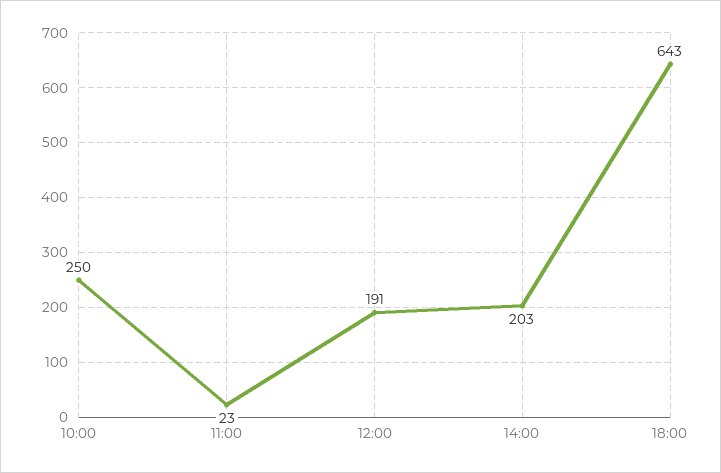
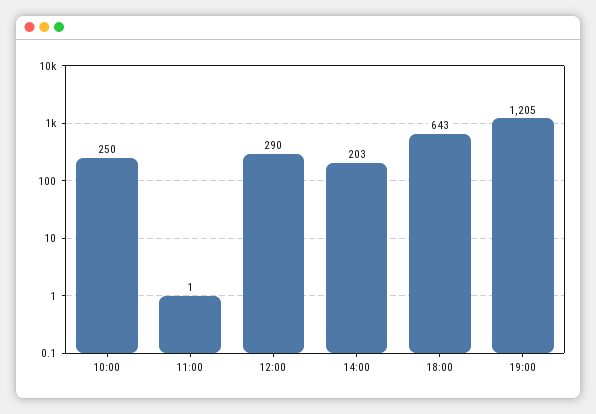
11:00: 23 -> 1
12:00: 191 -> 290
19:00: none -> 1205

